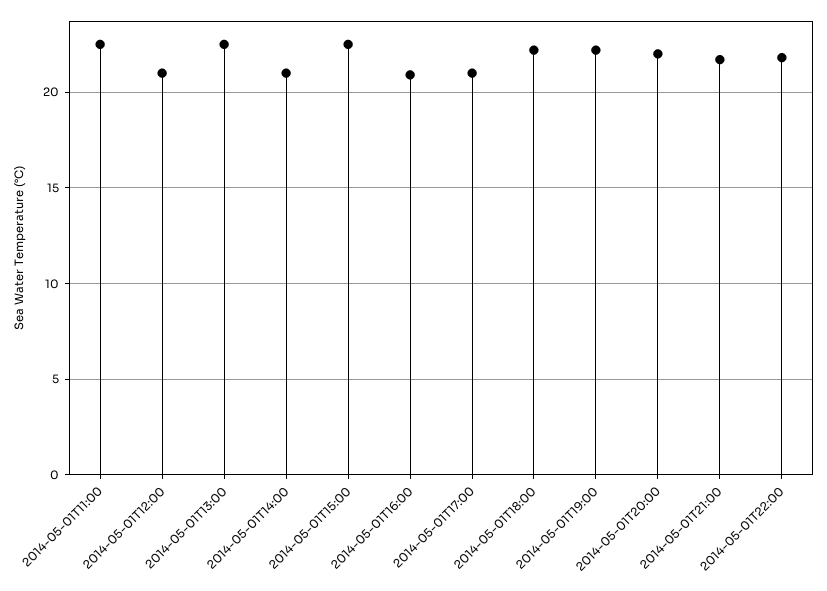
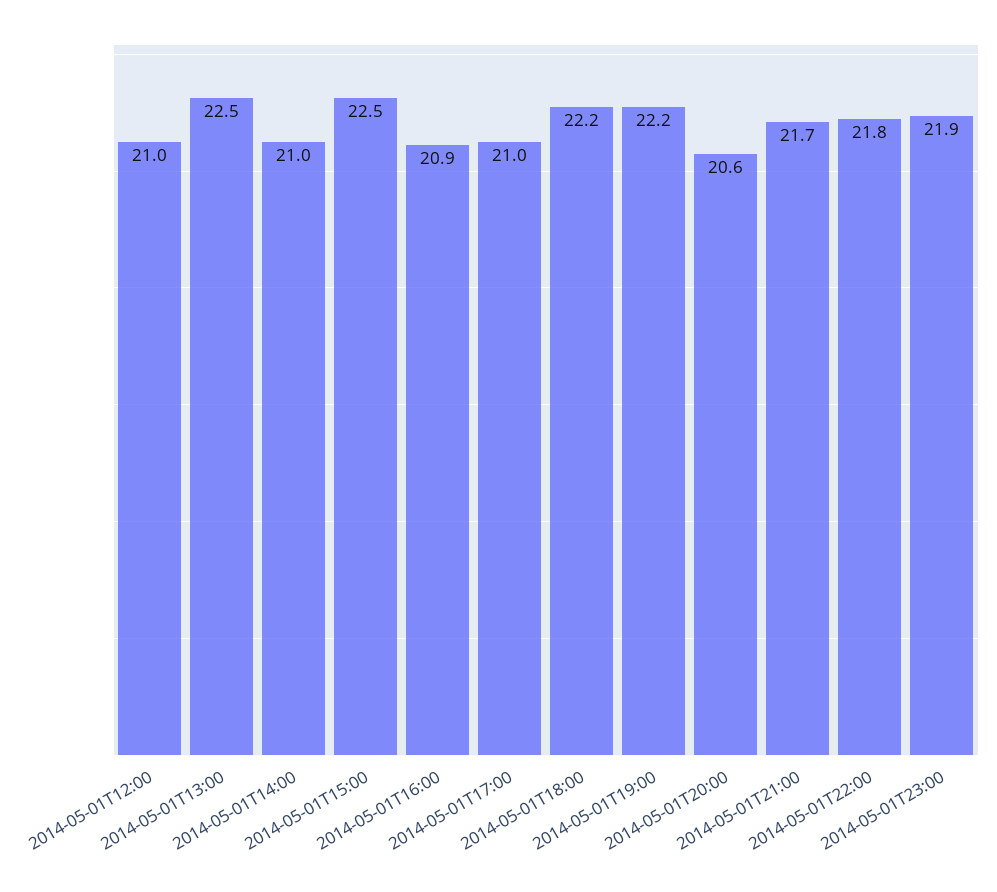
2014-05-01T11:00: 22.5 -> none
2014-05-01T20:00: 22 -> 20.6
2014-05-01T23:00: none -> 21.9

